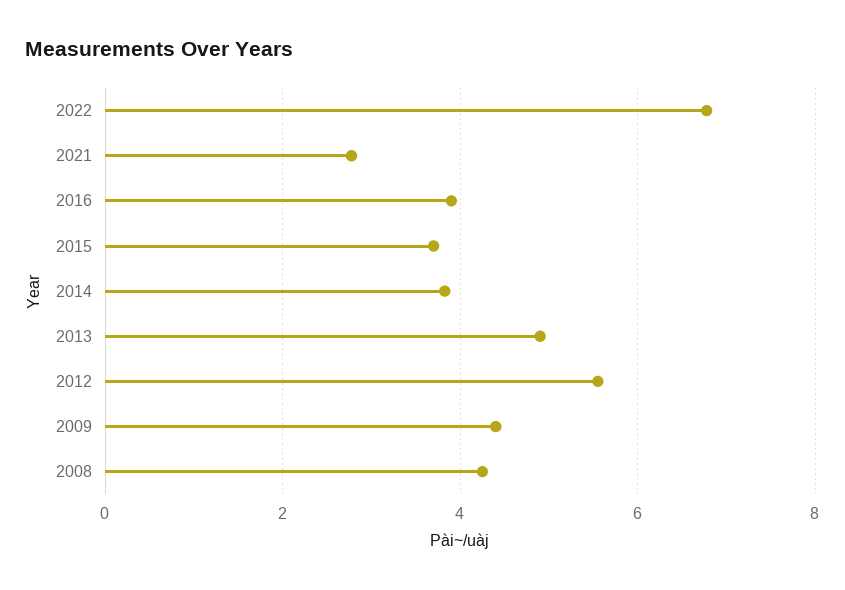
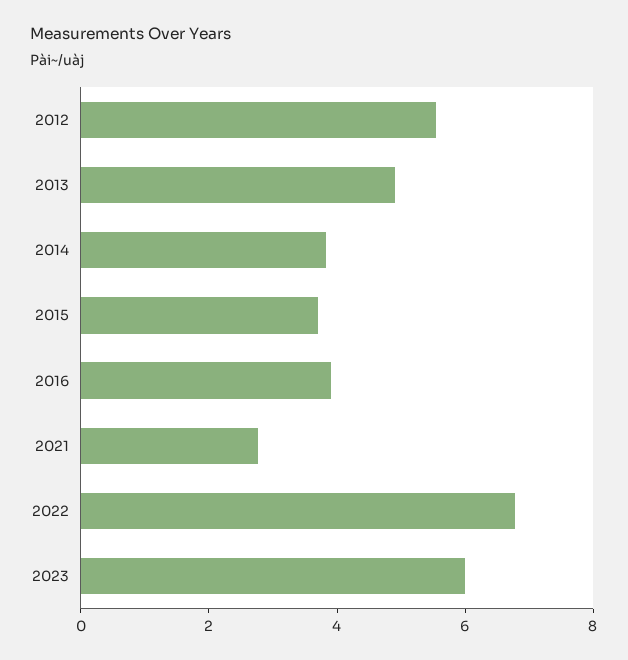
2009: 4.4 -> none
2008: 4.2 -> none
2023: none -> 6

